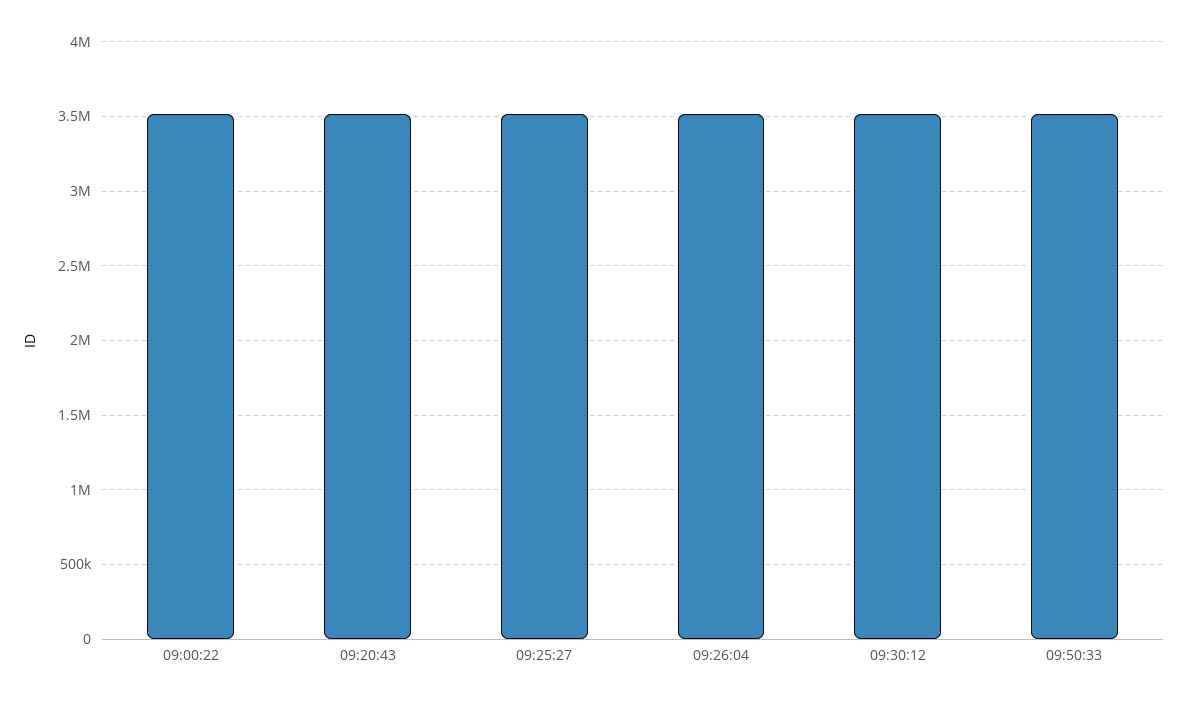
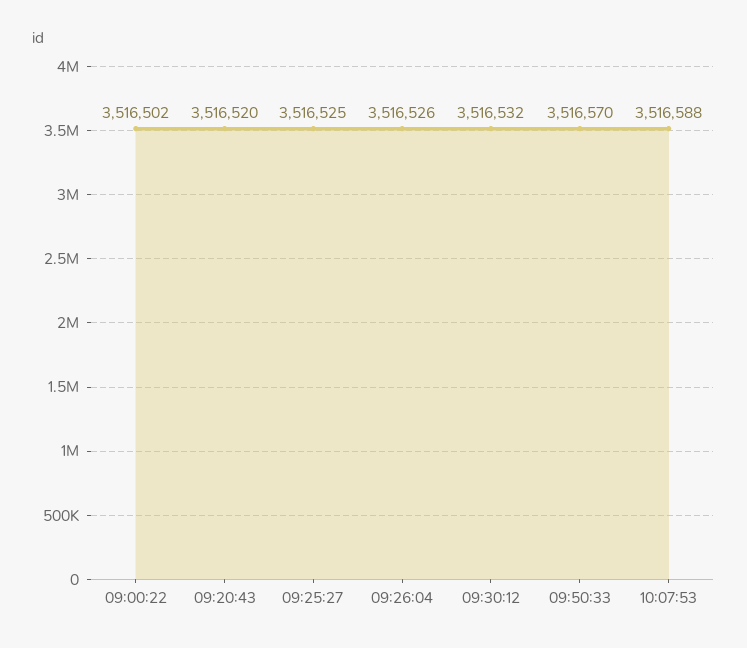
10:07:53: none -> 3516588

